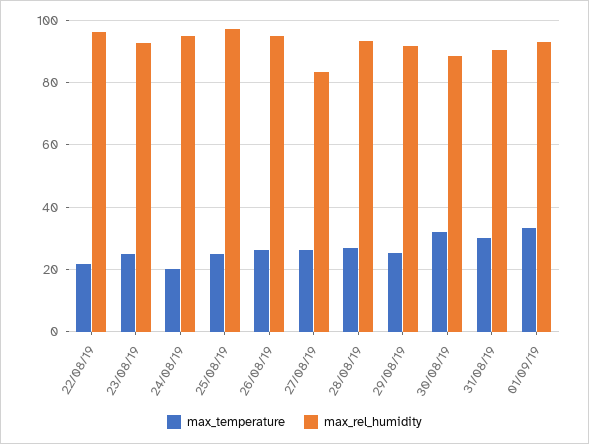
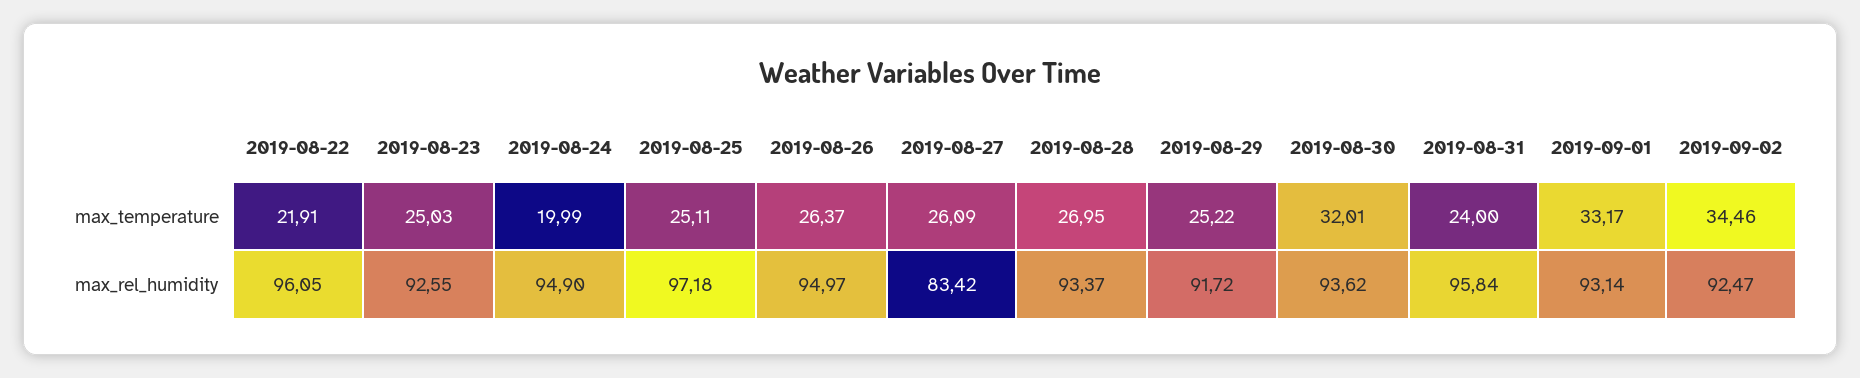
max_rel_humidity, 30/08/19: 88 -> 93.62
max_temperature, 31/08/19: 30 -> 24
max_rel_humidity, 31/08/19: 90 -> 95.84
max_temperature, 2019-09-02: none -> 34.46
max_rel_humidity, 2019-09-02: none -> 92.47

